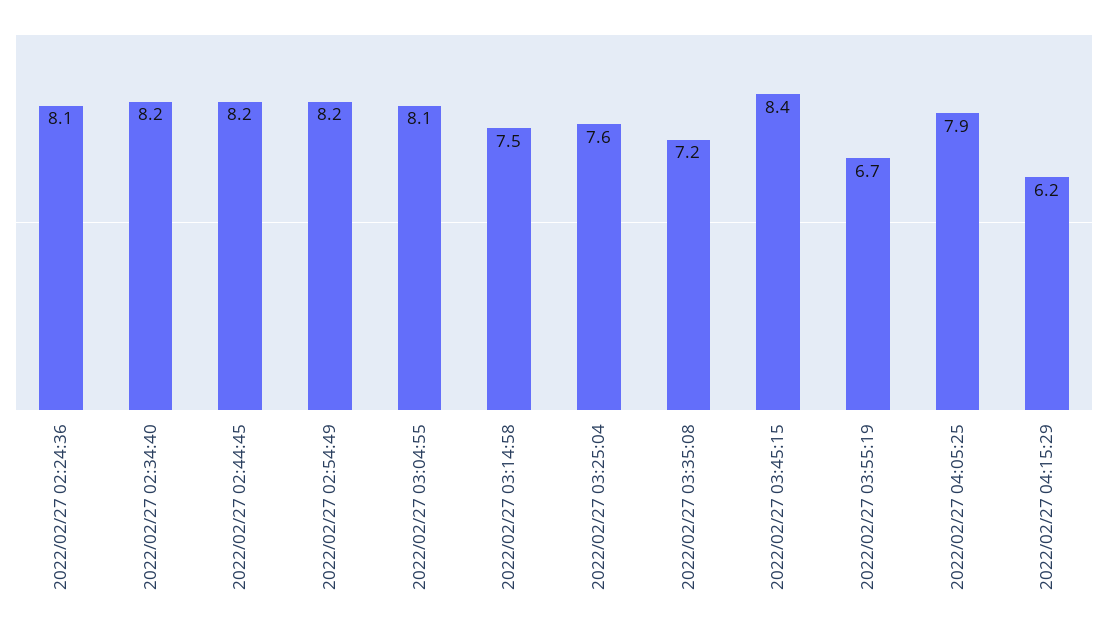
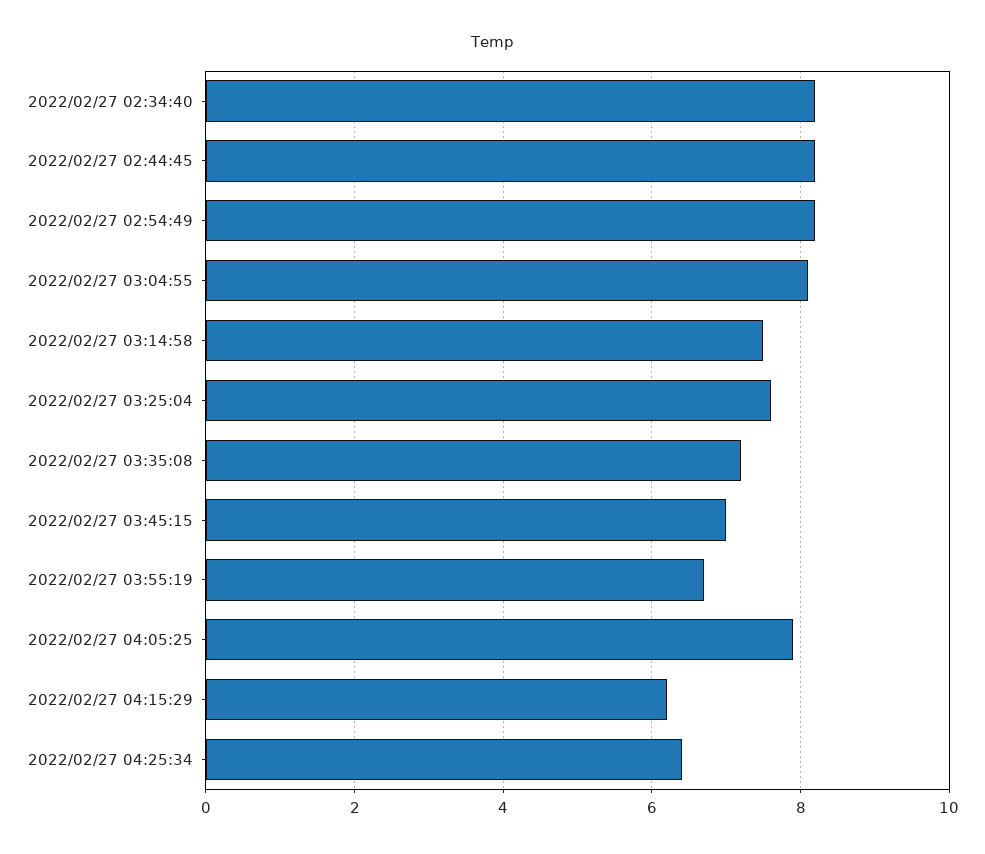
2022/02/27 02:24:36: 8.1 -> none
2022/02/27 03:45:15: 8.4 -> 7
2022/02/27 04:25:34: none -> 6.5

